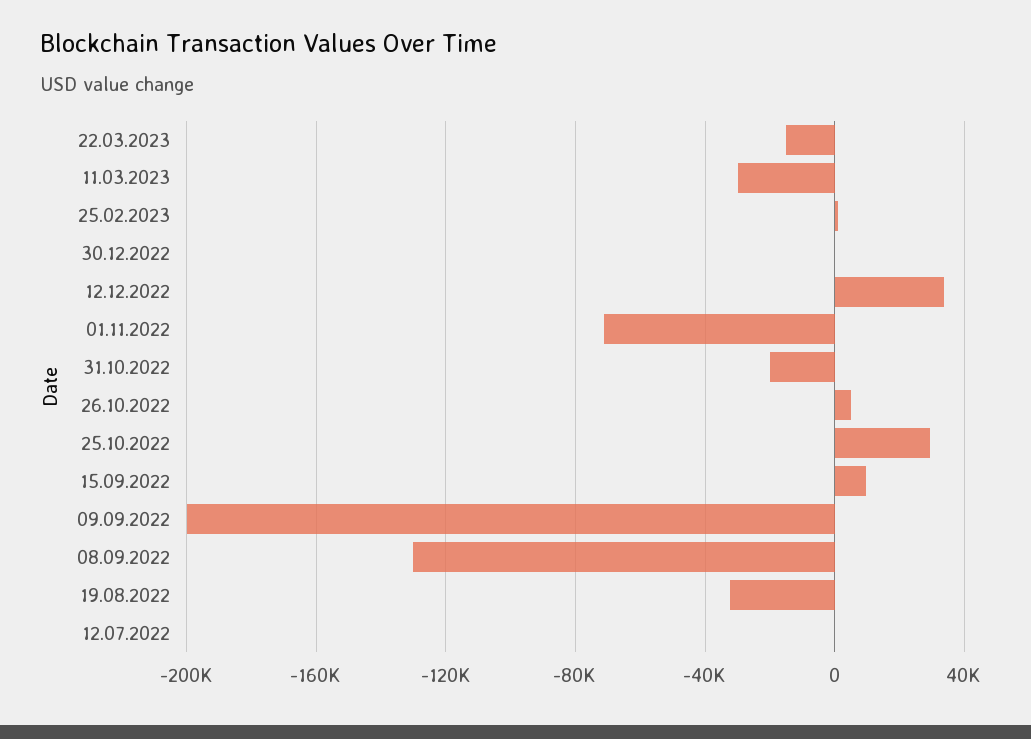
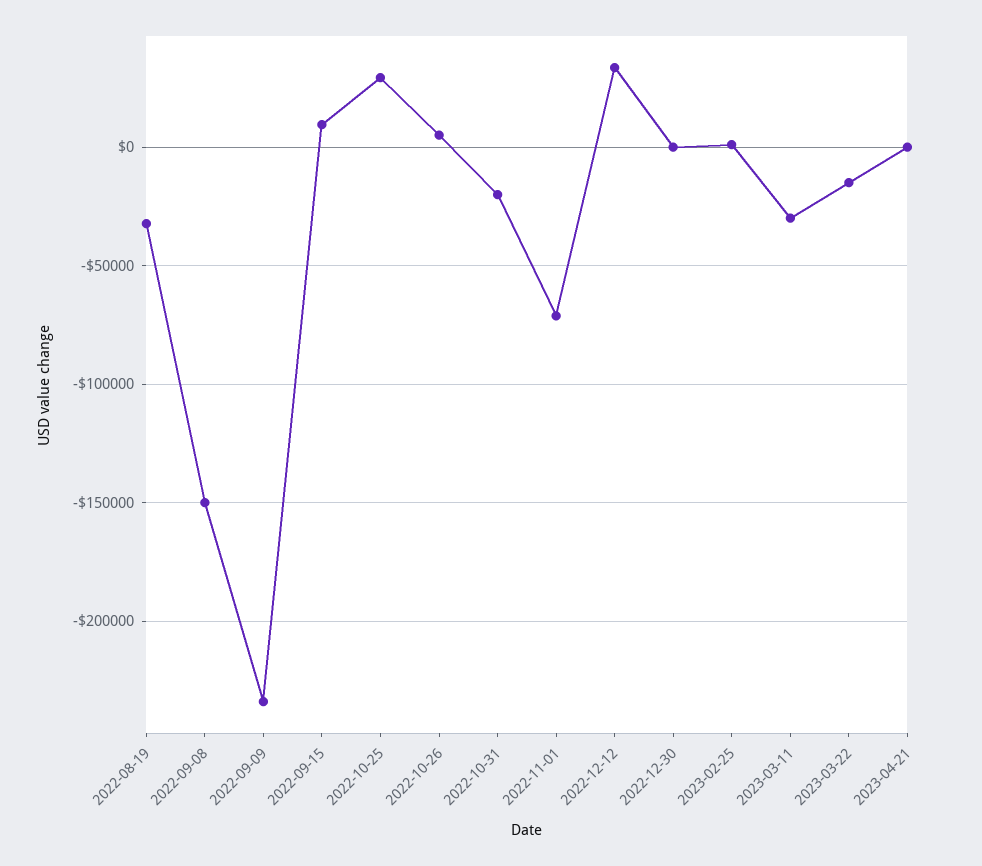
09.09.2022: -200000 -> -235000
08.09.2022: -130000 -> -150000
12.07.2022: 0 -> none
2023-04-21: none -> 0

